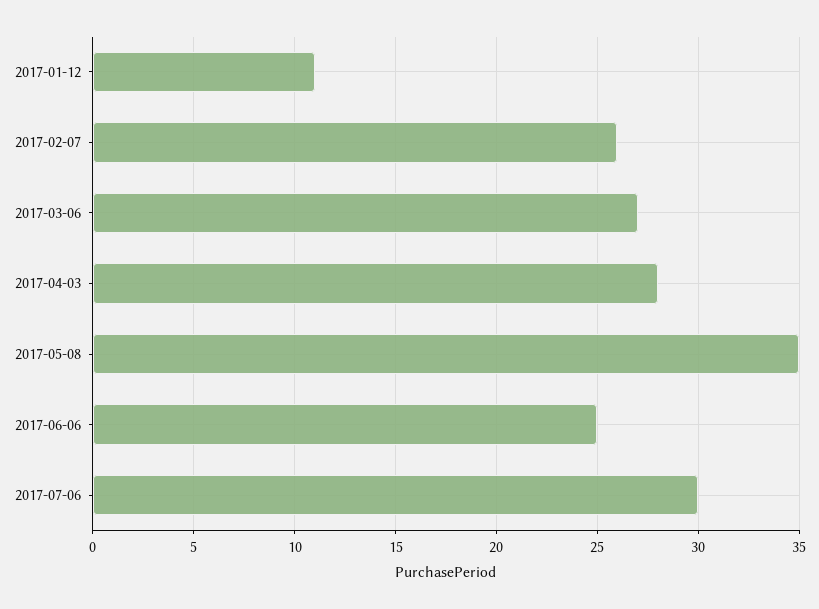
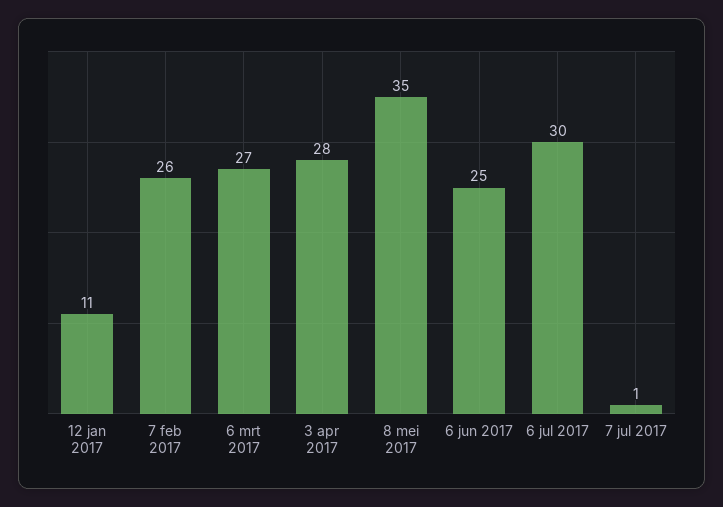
7 jul 2017: none -> 1

